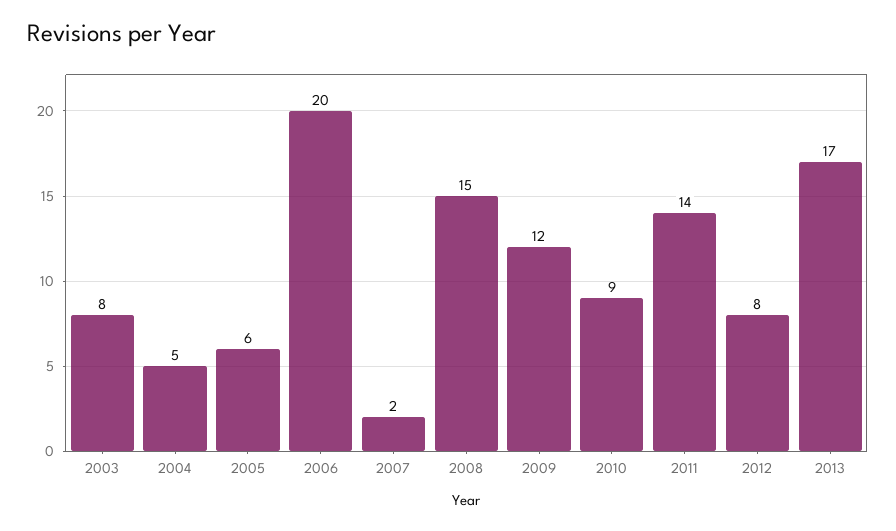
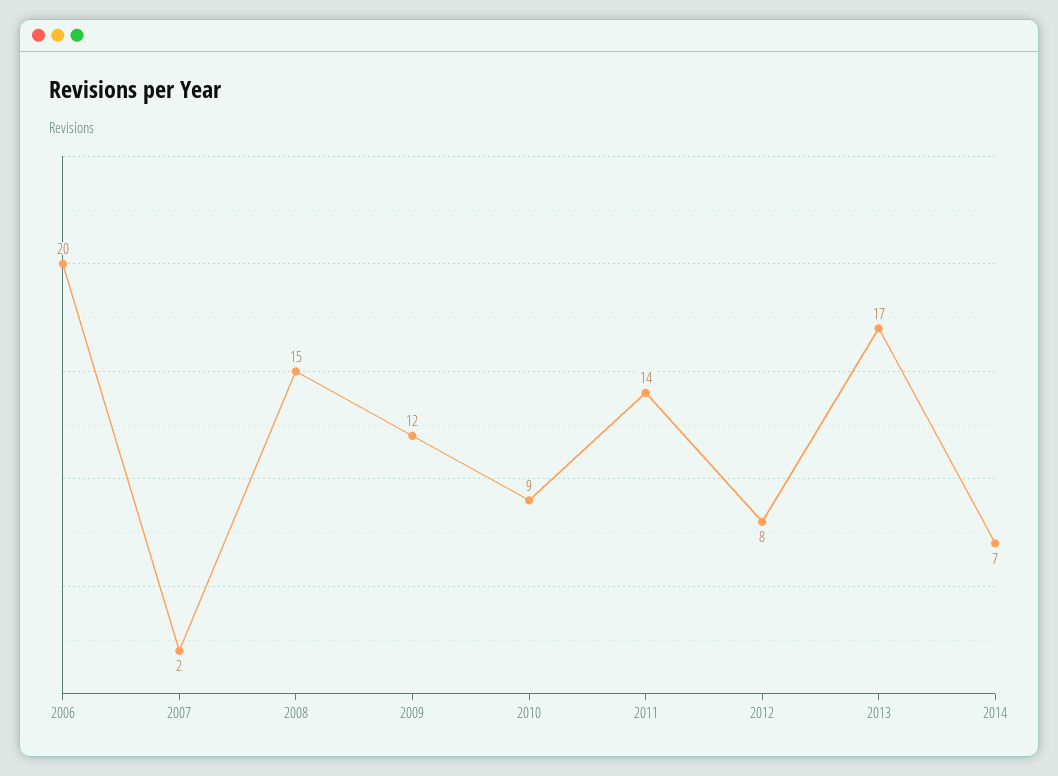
2003: 8 -> none
2004: 5 -> none
2005: 6 -> none
2014: none -> 7

